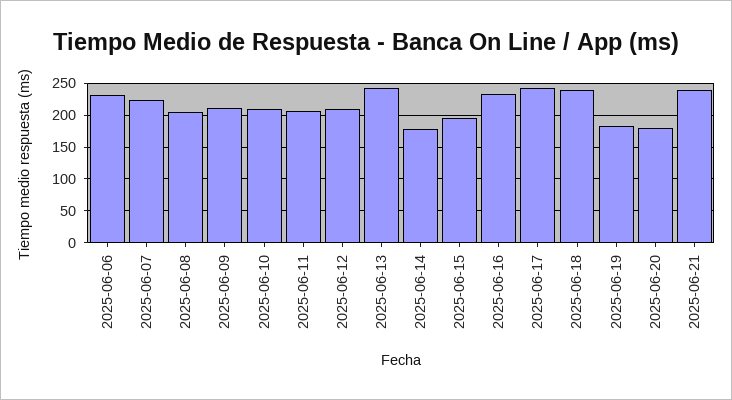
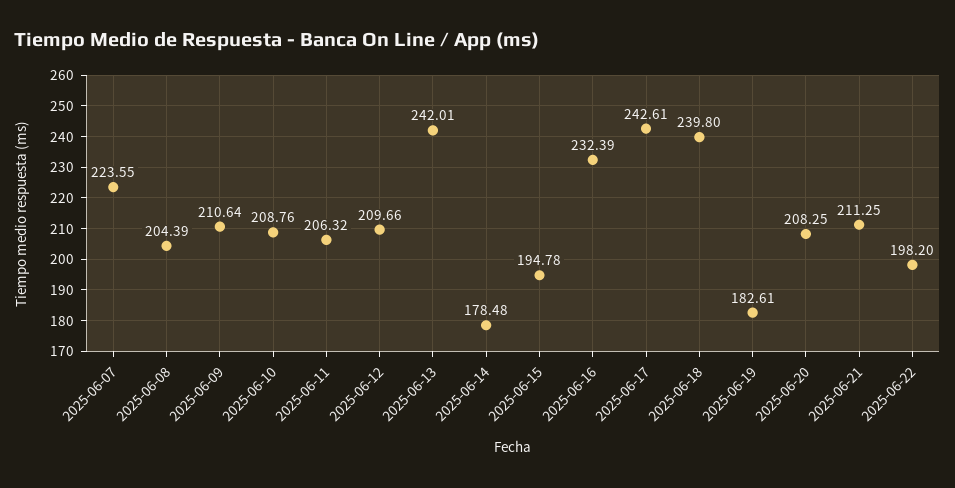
2025-06-06: 230 -> none
2025-06-20: 180 -> 208.25
2025-06-21: 240 -> 211.25
2025-06-22: none -> 198.2

